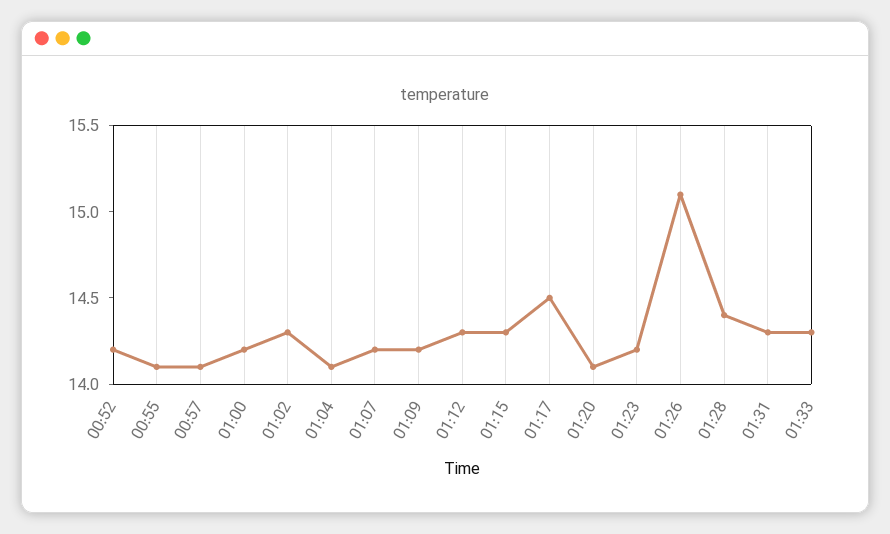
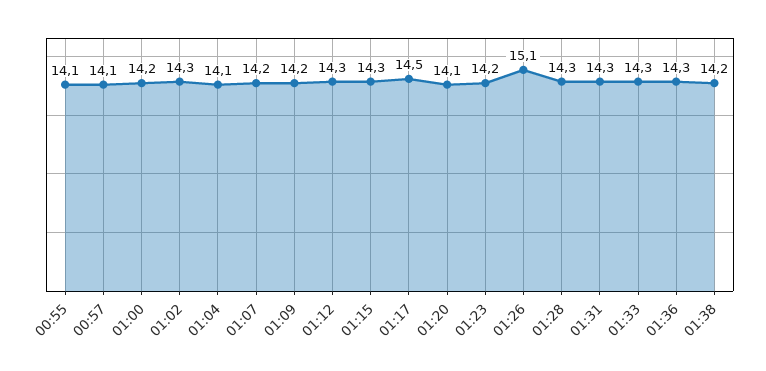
00:52: 14.2 -> none
01:28: 14.4 -> 14.3
01:36: none -> 14.3
01:38: none -> 14.2

